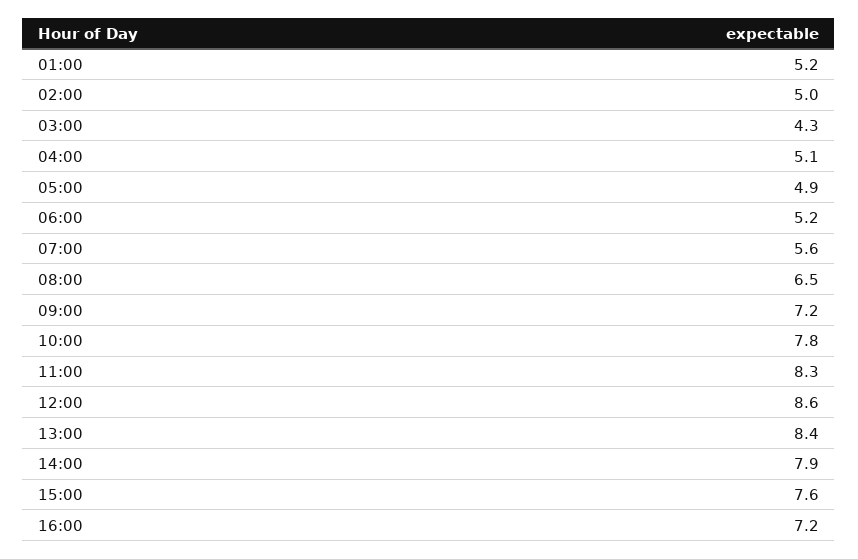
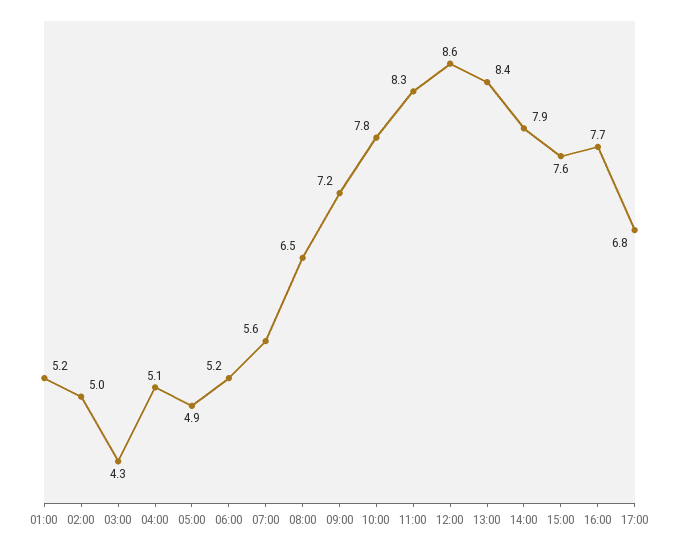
16:00: 7.2 -> 7.7
17:00: none -> 6.8

